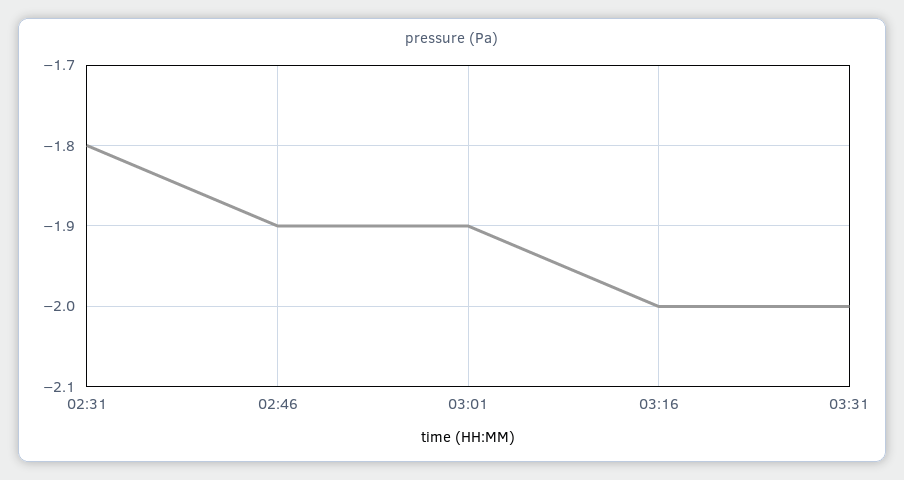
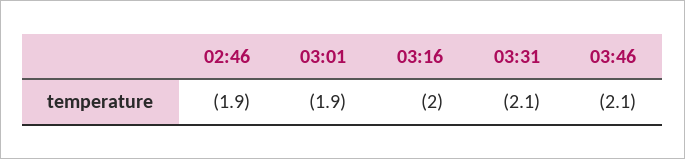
02:31: -1.8 -> none
03:31: -2 -> -2.1
03:46: none -> -2.1

